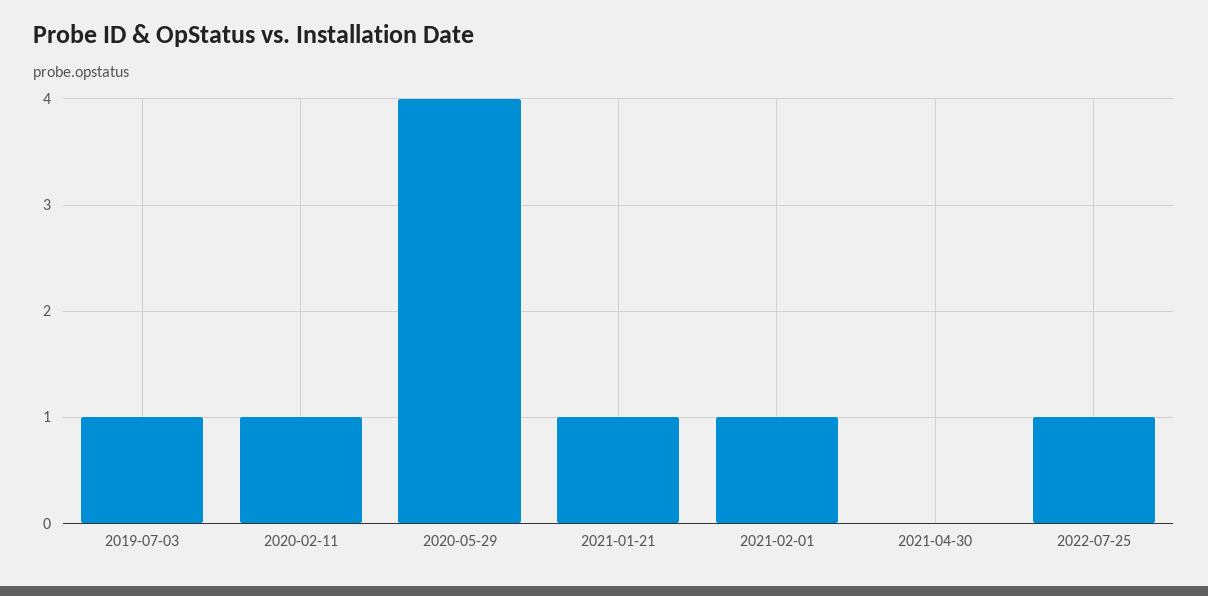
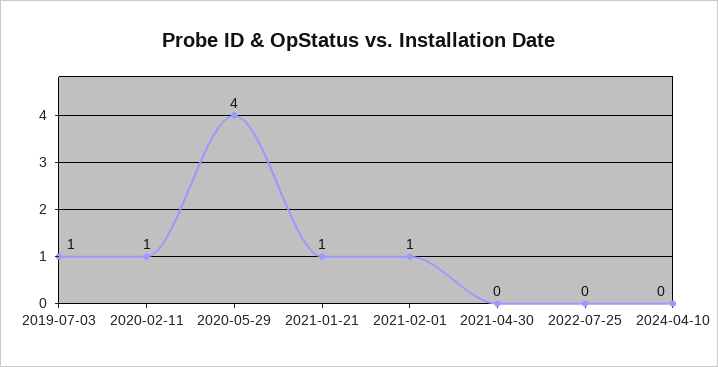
2022-07-25: 1 -> 0
2024-04-10: none -> 0

